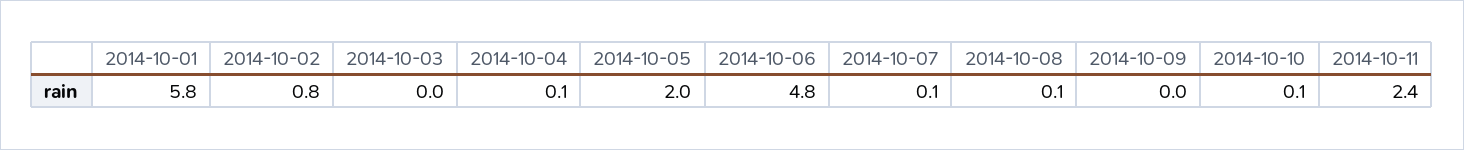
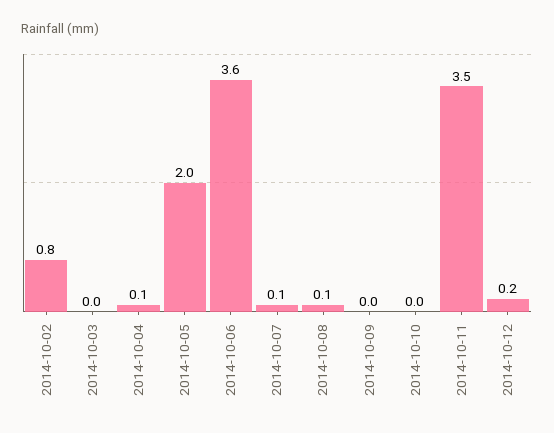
2014-10-01: 5.8 -> none
2014-10-06: 4.8 -> 3.6
2014-10-10: 0.1 -> 0
2014-10-11: 2.4 -> 3.5
2014-10-12: none -> 0.2

